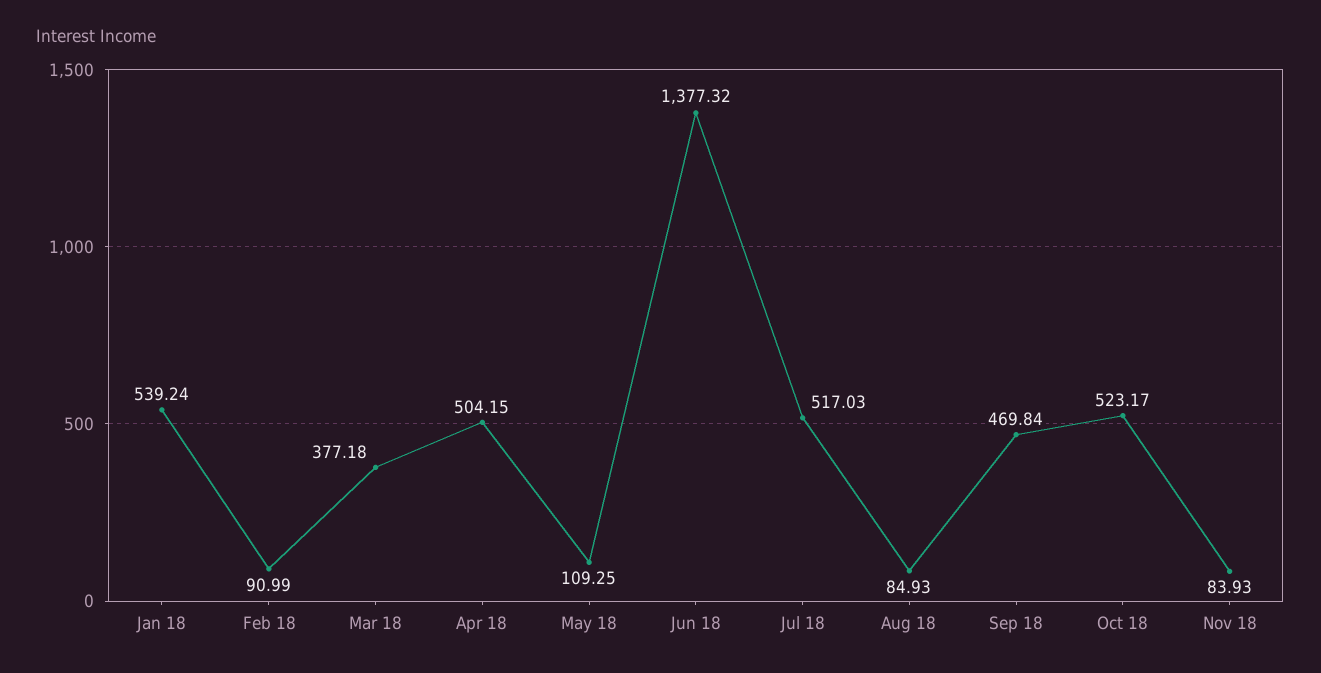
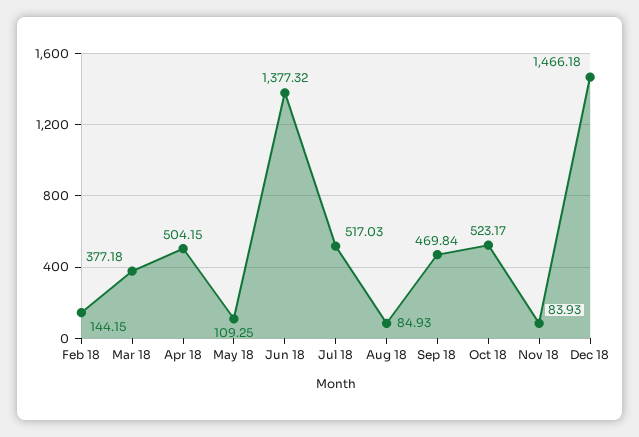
Jan 18: 539.24 -> none
Feb 18: 90.99 -> 144.15
Dec 18: none -> 1466.18

